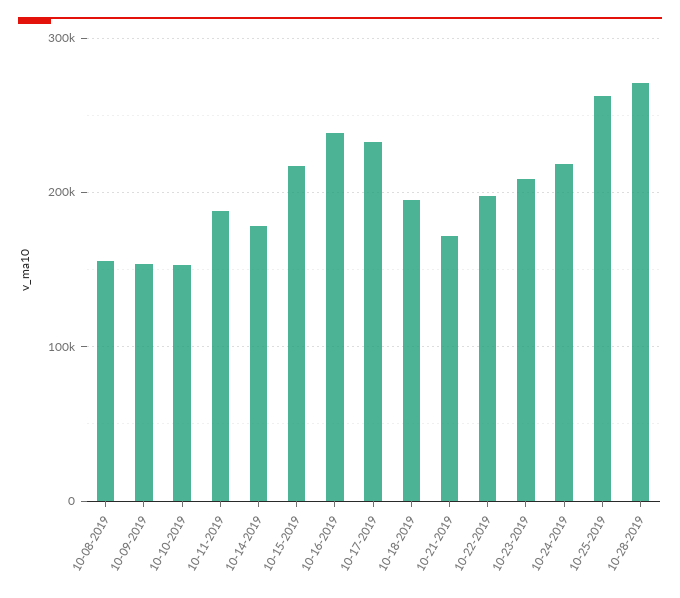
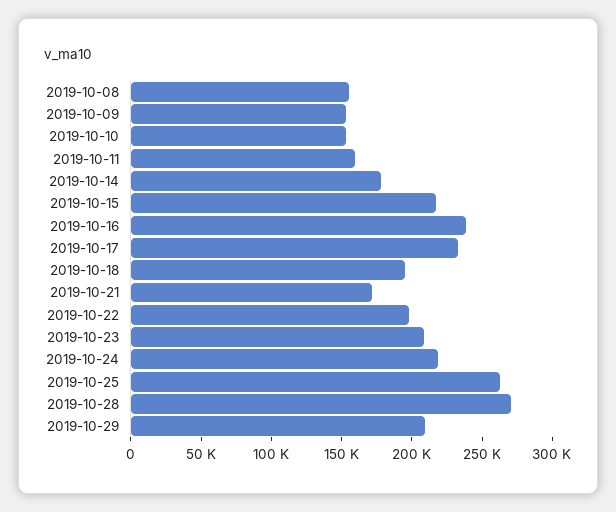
10-11-2019: 190000 -> 160000
2019-10-29: none -> 210000

